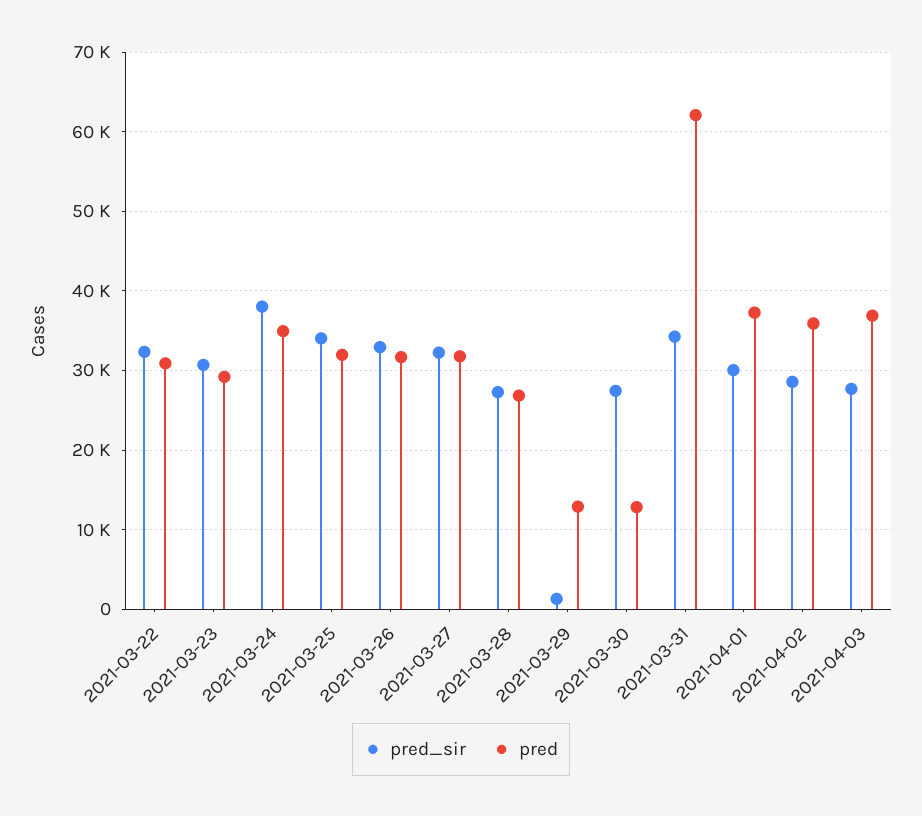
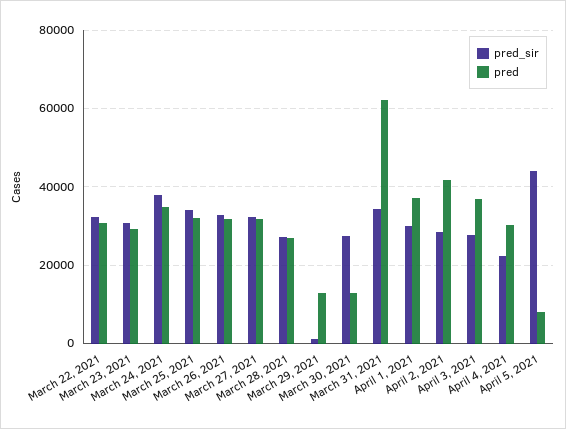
pred, 2021-04-02: 36000 -> 42000
pred_sir, April 4, 2021: none -> 22000
pred, April 4, 2021: none -> 30000
pred_sir, April 5, 2021: none -> 44000
pred, April 5, 2021: none -> 8000

